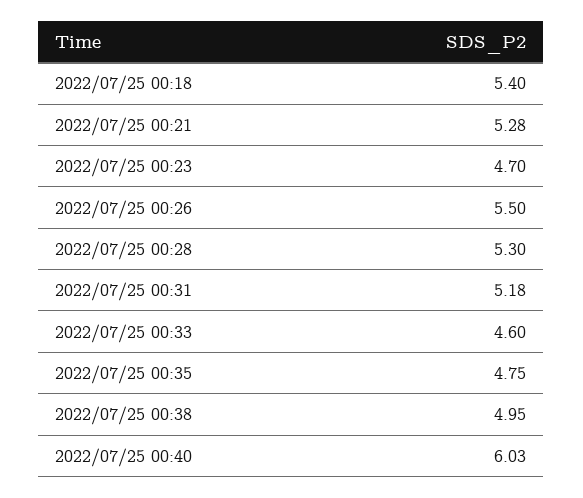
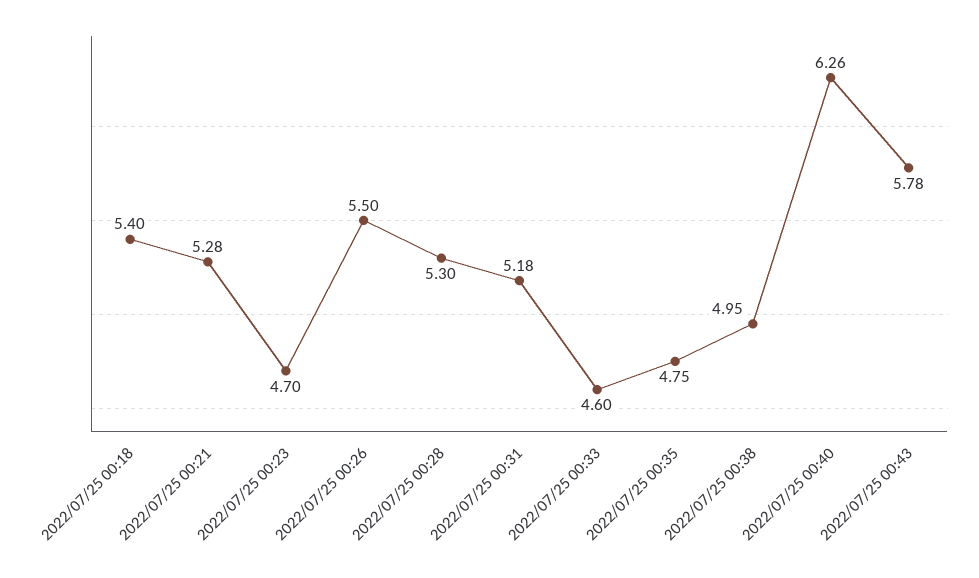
2022/07/25 00:40: 6.03 -> 6.26
2022/07/25 00:43: none -> 5.78

